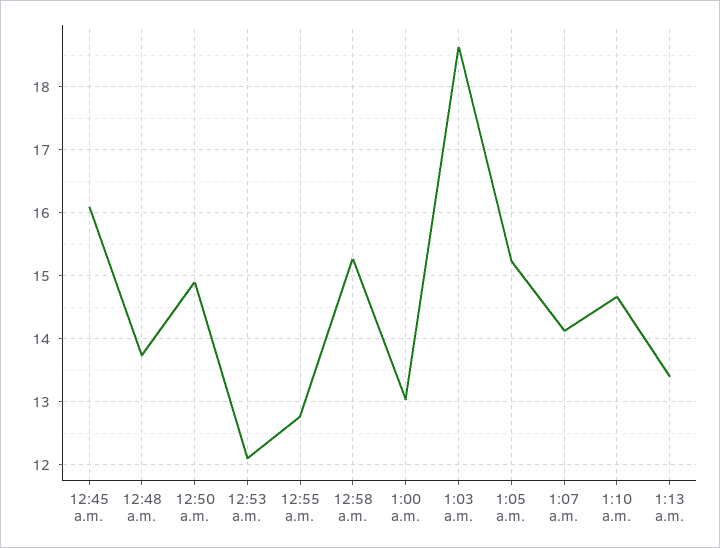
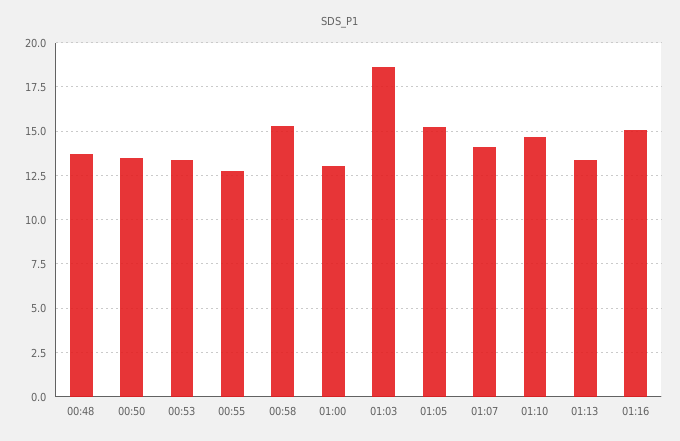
12:45 a.m.: 16.1 -> none
12:50 a.m.: 14.9 -> 13.5
12:53 a.m.: 12.1 -> 13.5
01:16: none -> 15

